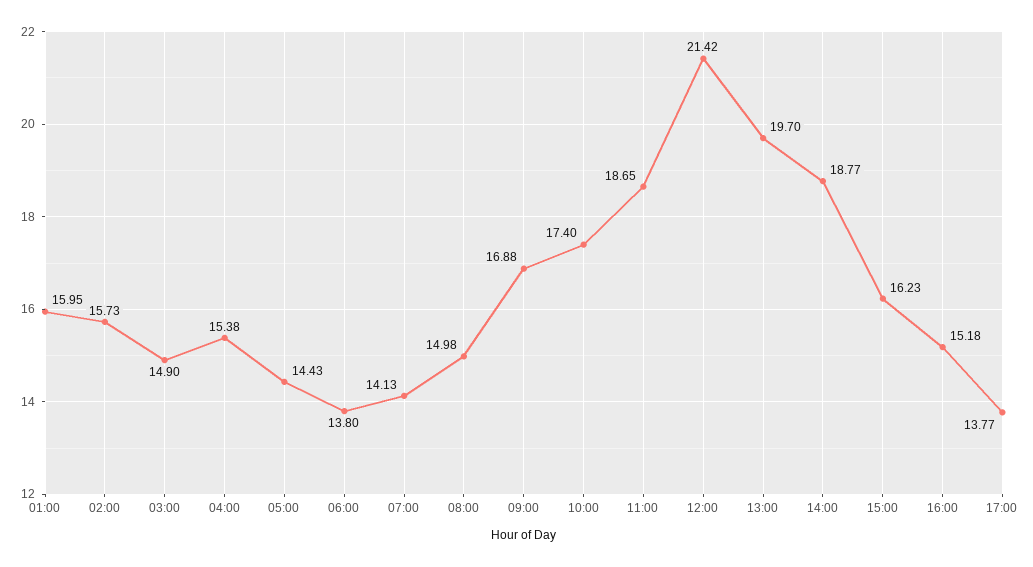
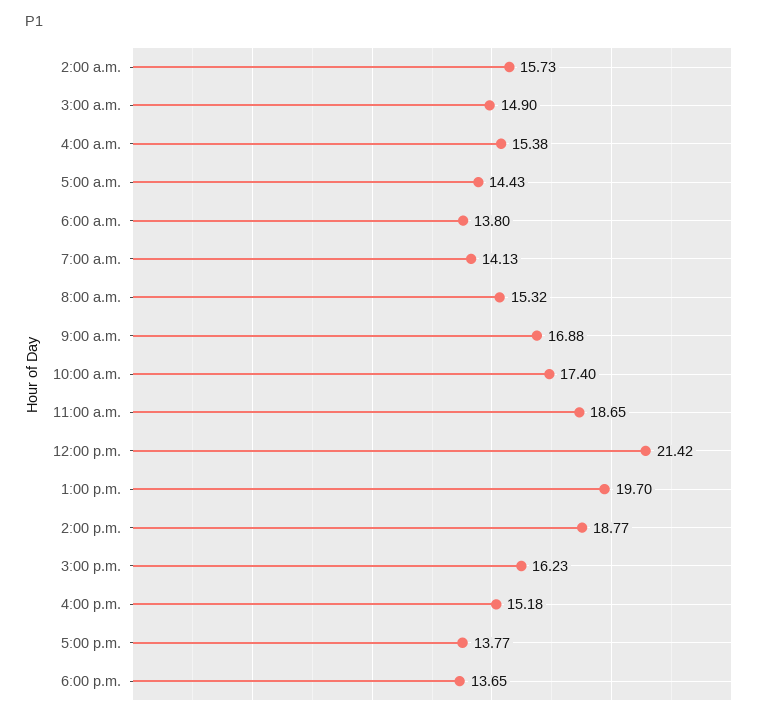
01:00: 15.95 -> none
08:00: 14.98 -> 15.32
6:00 p.m.: none -> 13.65

